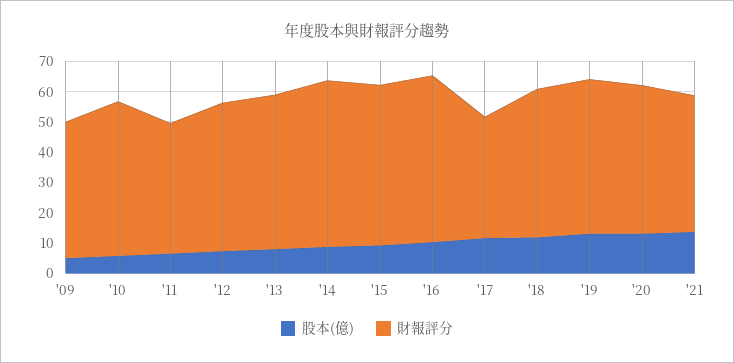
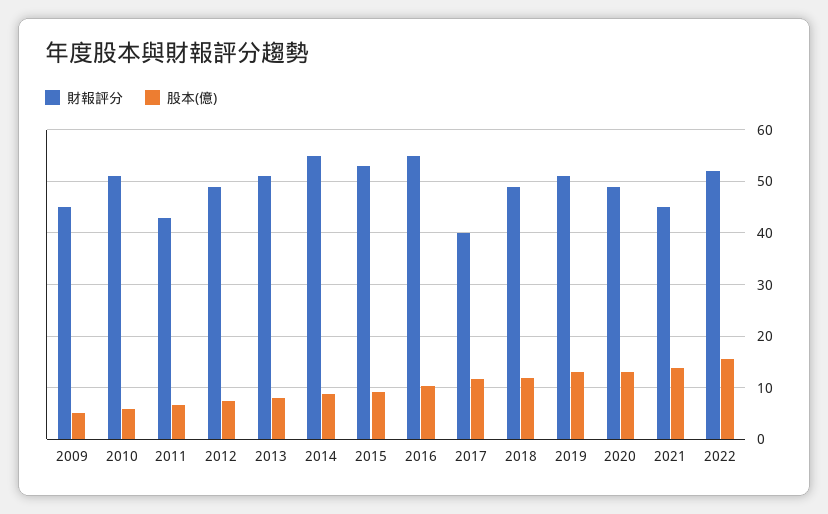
財報評分, 2022: none -> 52
股本(億), 2022: none -> 16

